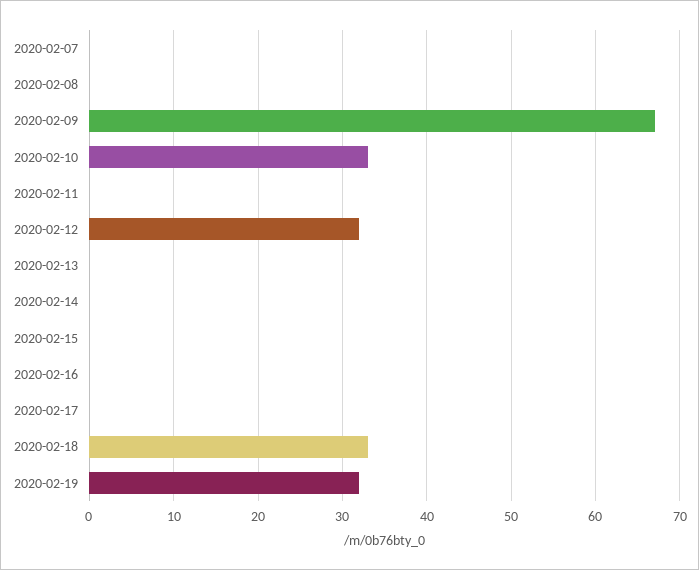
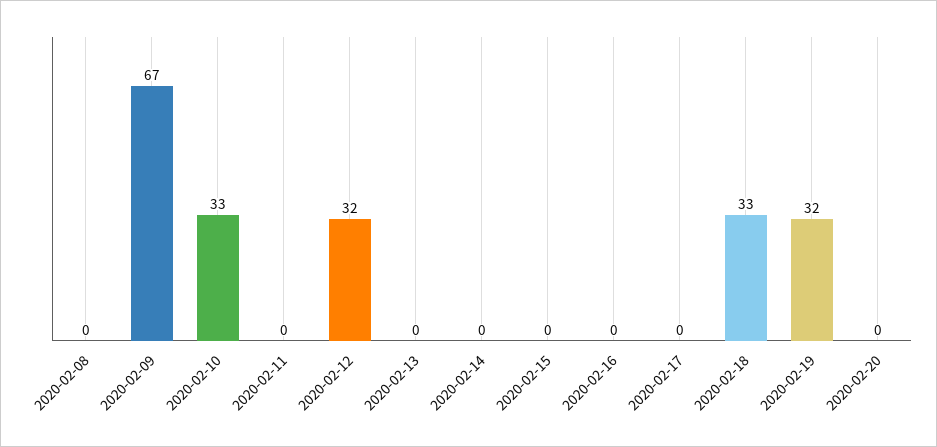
2020-02-07: 0 -> none
2020-02-20: none -> 0

